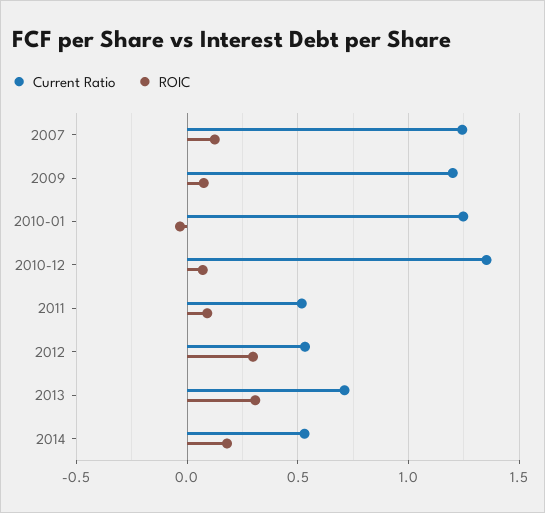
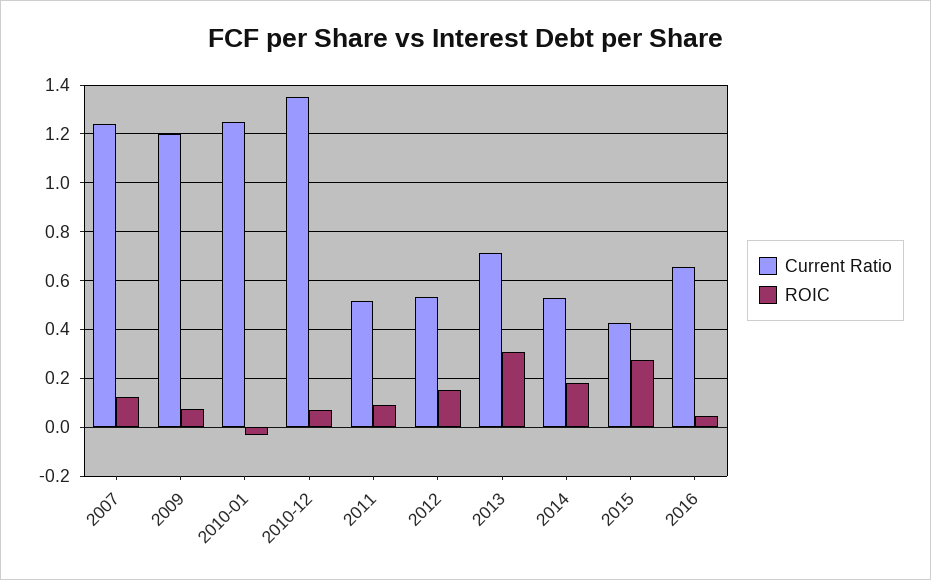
ROIC, 2012: 0.3 -> 0.15
Current Ratio, 2015: none -> 0.425
ROIC, 2015: none -> 0.275
Current Ratio, 2016: none -> 0.65
ROIC, 2016: none -> 0.05

